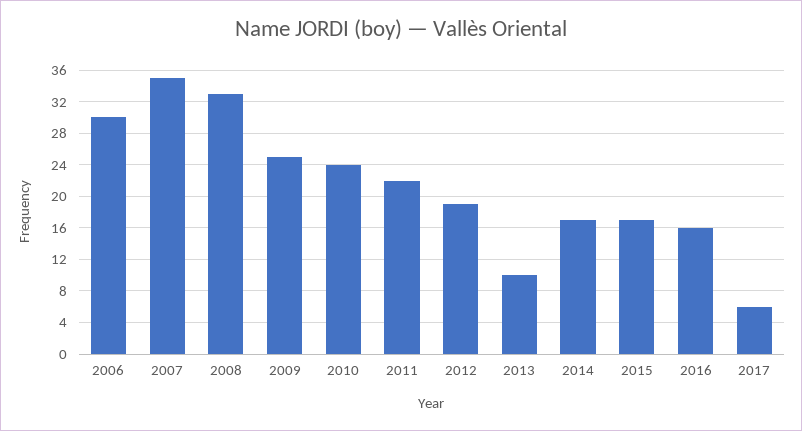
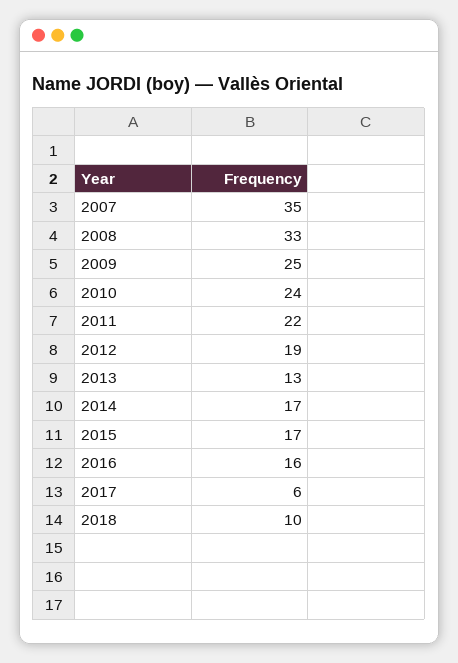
2006: 30 -> none
2013: 10 -> 13
2018: none -> 10

